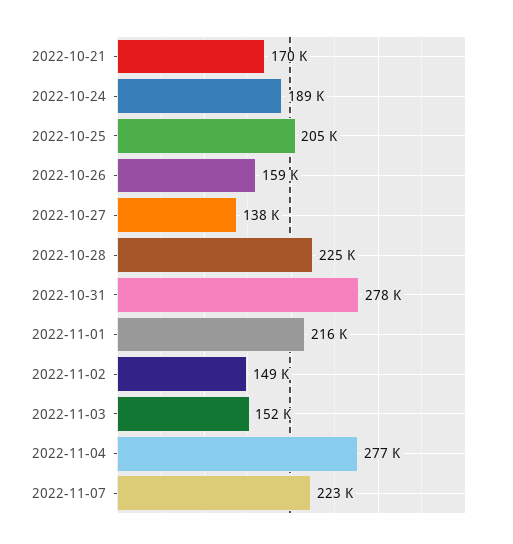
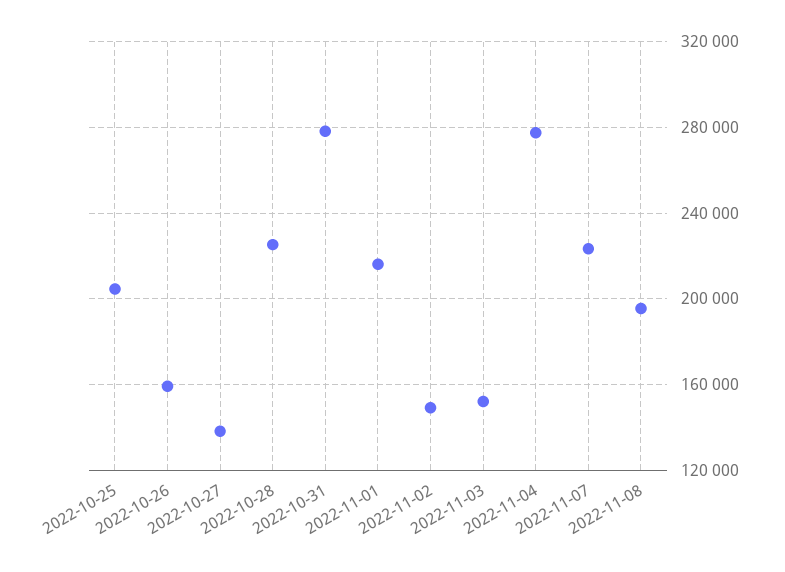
2022-10-21: 170000 -> none
2022-10-24: 189000 -> none
2022-11-08: none -> 195000

